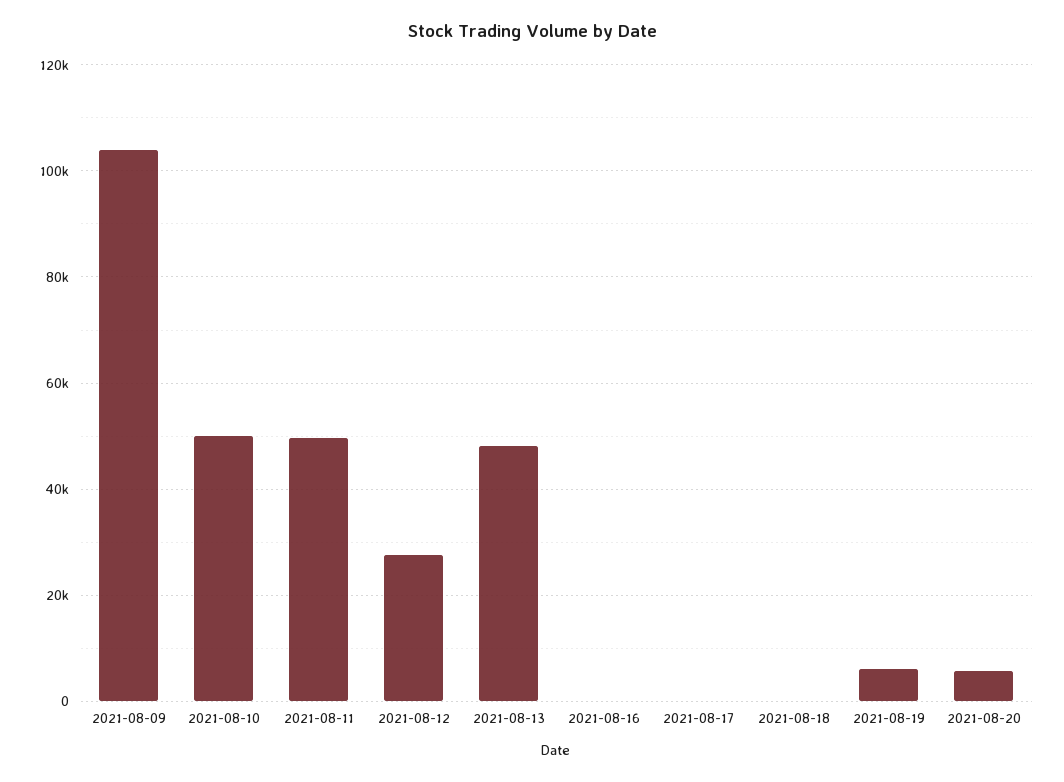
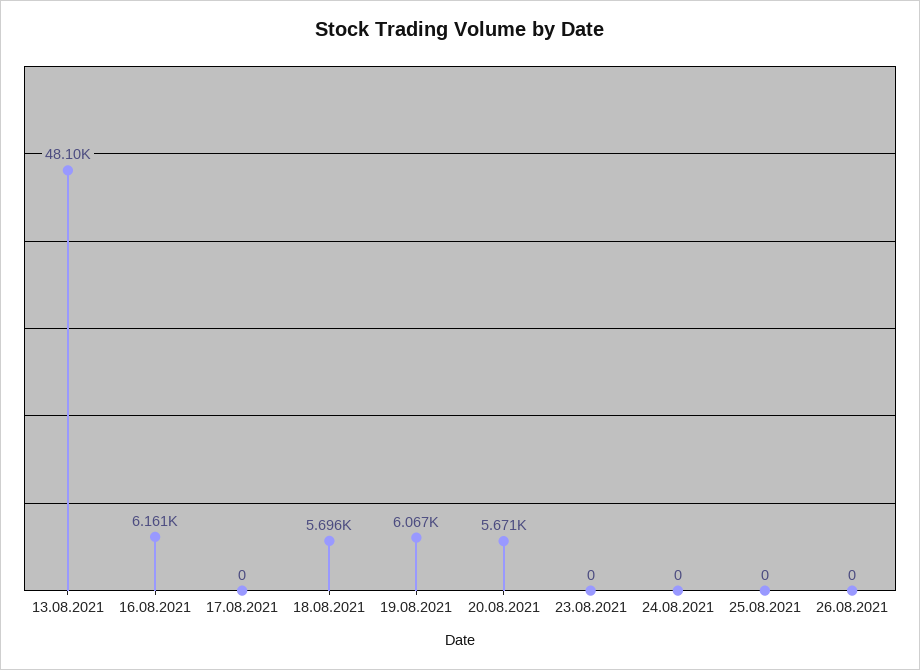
2021-08-09: 104000 -> none
2021-08-10: 50000 -> none
2021-08-11: 50000 -> none
2021-08-12: 28000 -> none
2021-08-16: 0 -> 6161
2021-08-18: 0 -> 5696
23.08.2021: none -> 0
24.08.2021: none -> 0
25.08.2021: none -> 0
26.08.2021: none -> 0

